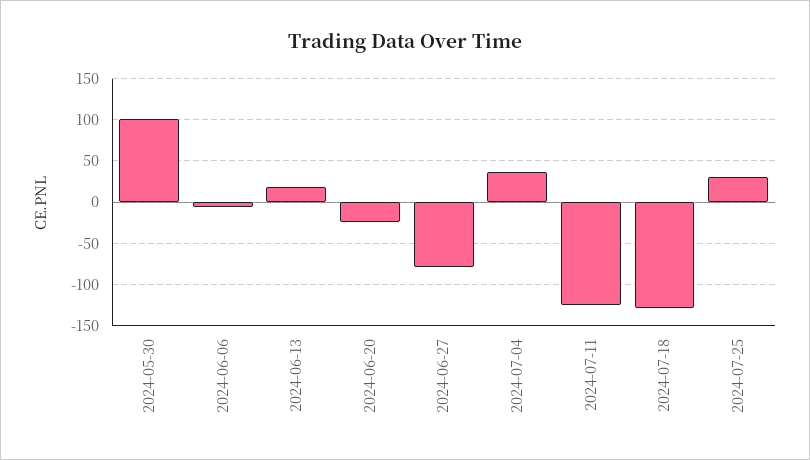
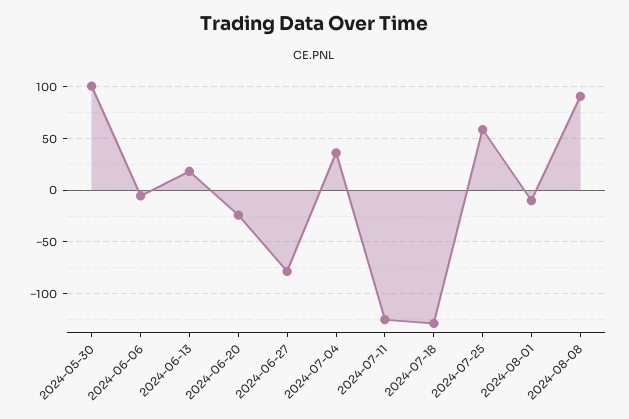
2024-07-25: 30 -> 60
2024-08-01: none -> -10
2024-08-08: none -> 90

